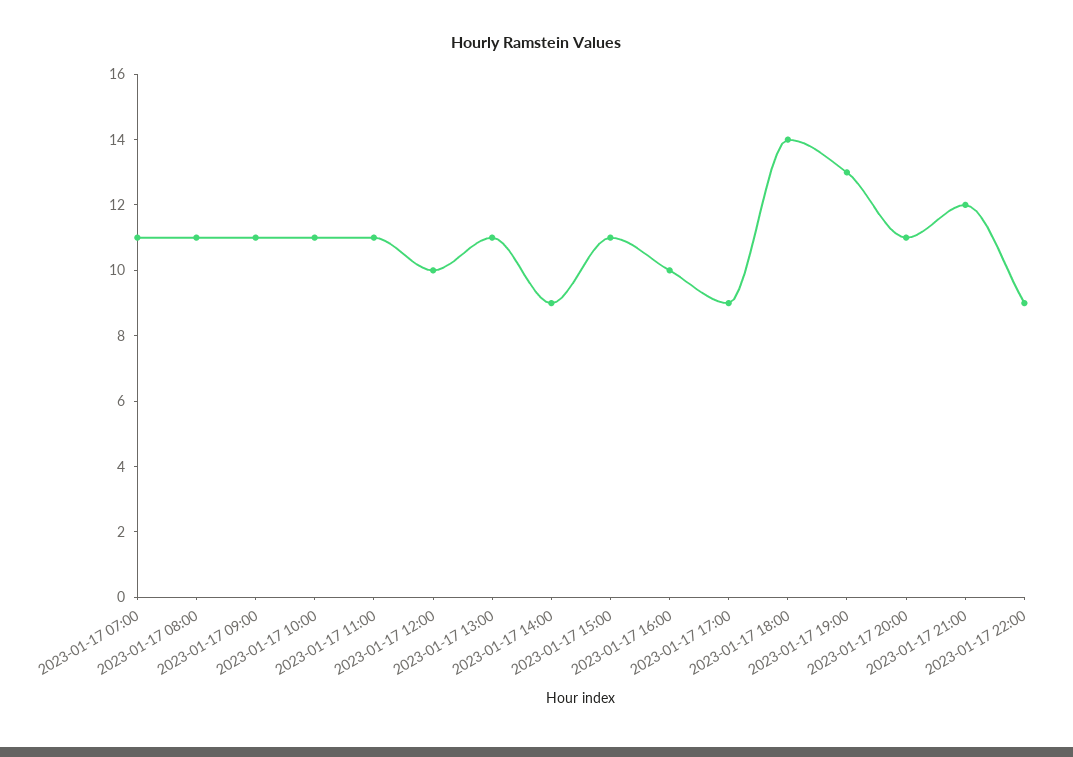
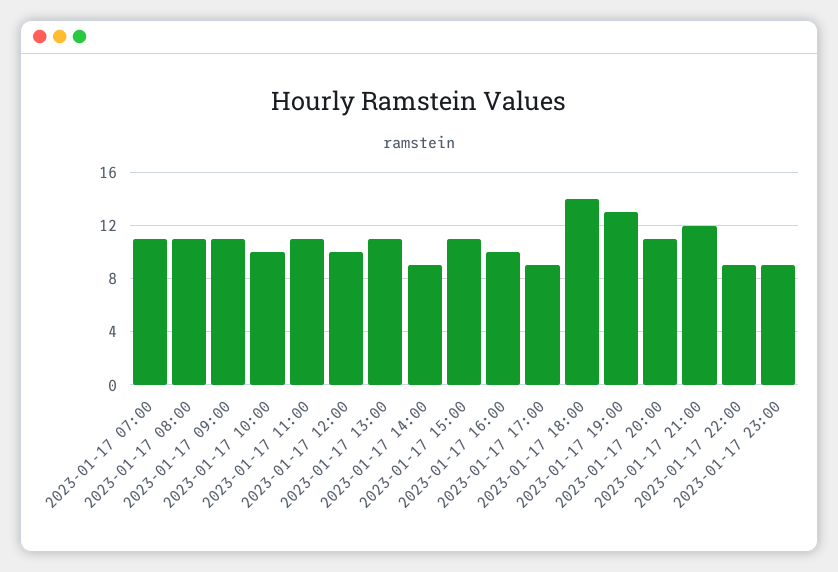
2023-01-17 10:00: 11 -> 10
2023-01-17 23:00: none -> 9

